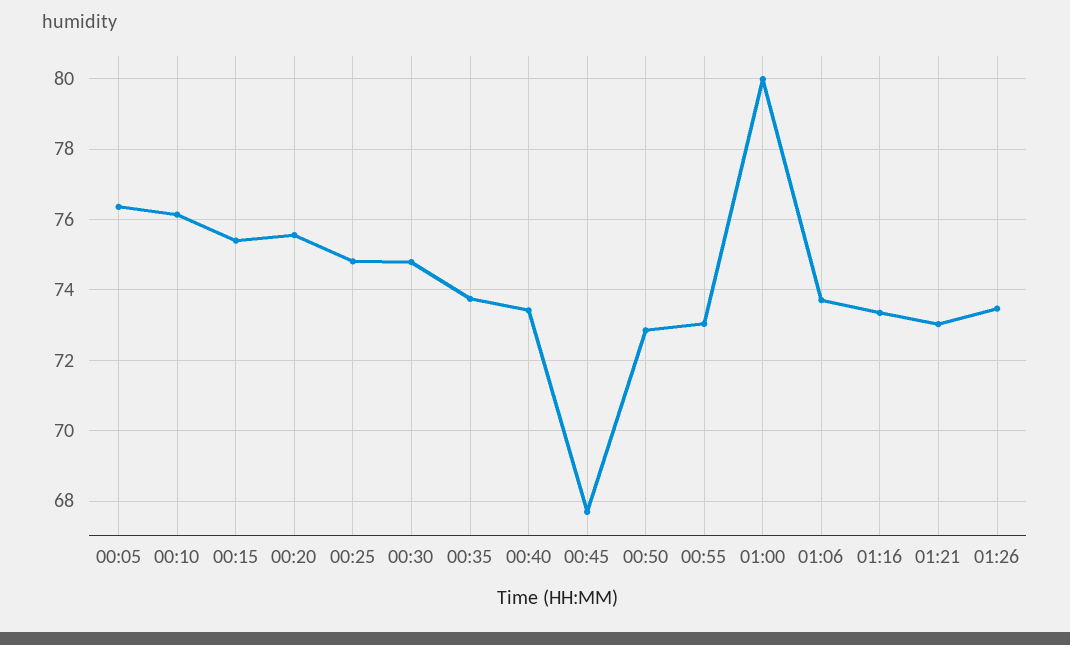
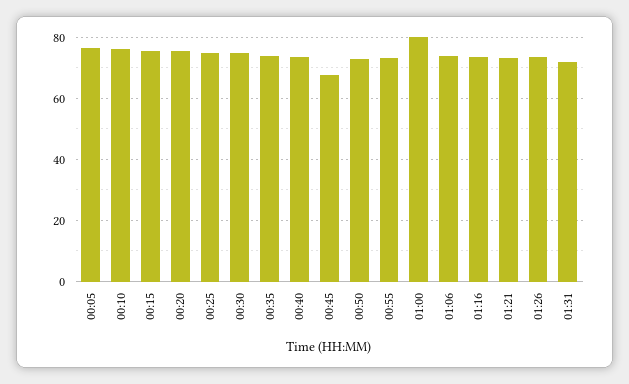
01:31: none -> 72

